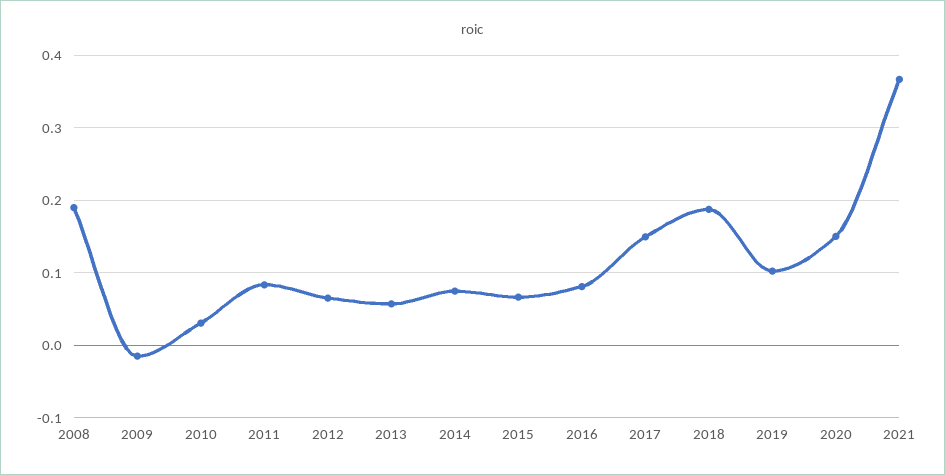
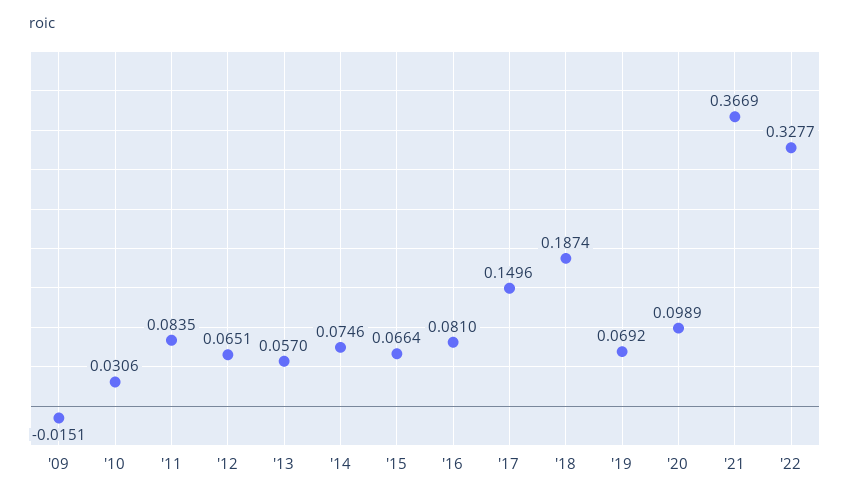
2008: 0.19 -> none
2019: 0.1 -> 0.0692
2020: 0.15 -> 0.0989
'22: none -> 0.3277

